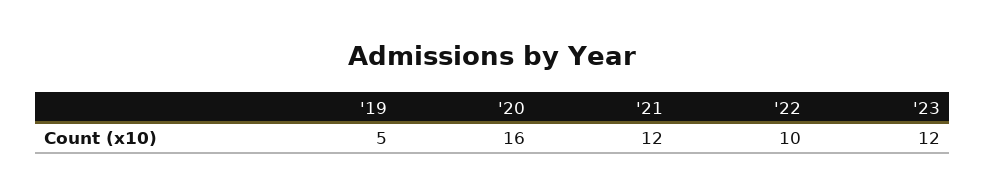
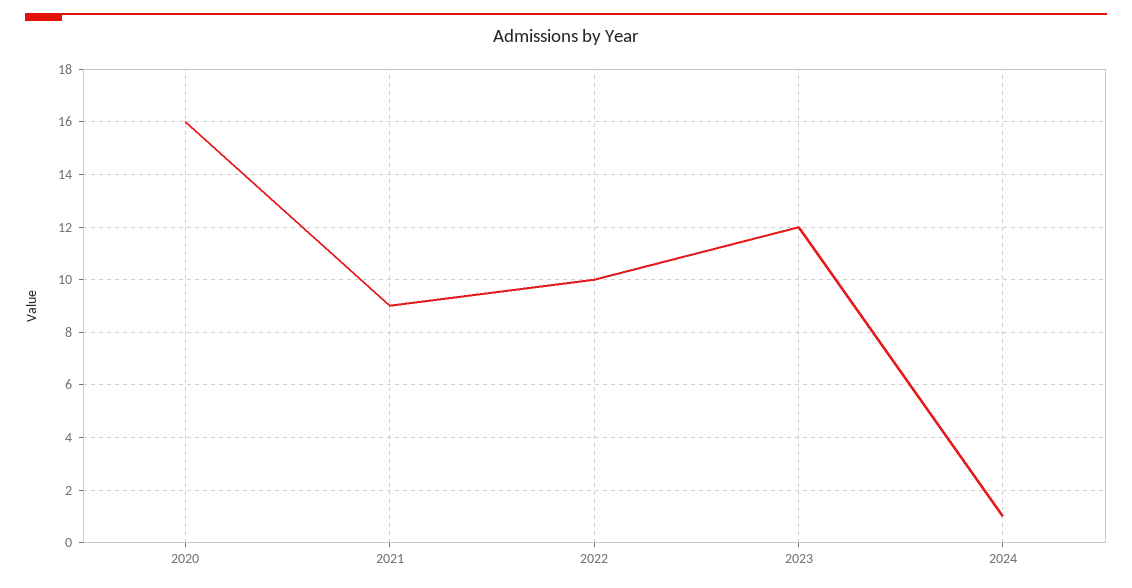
'19: 5 -> none
'21: 12 -> 9
2024: none -> 1

